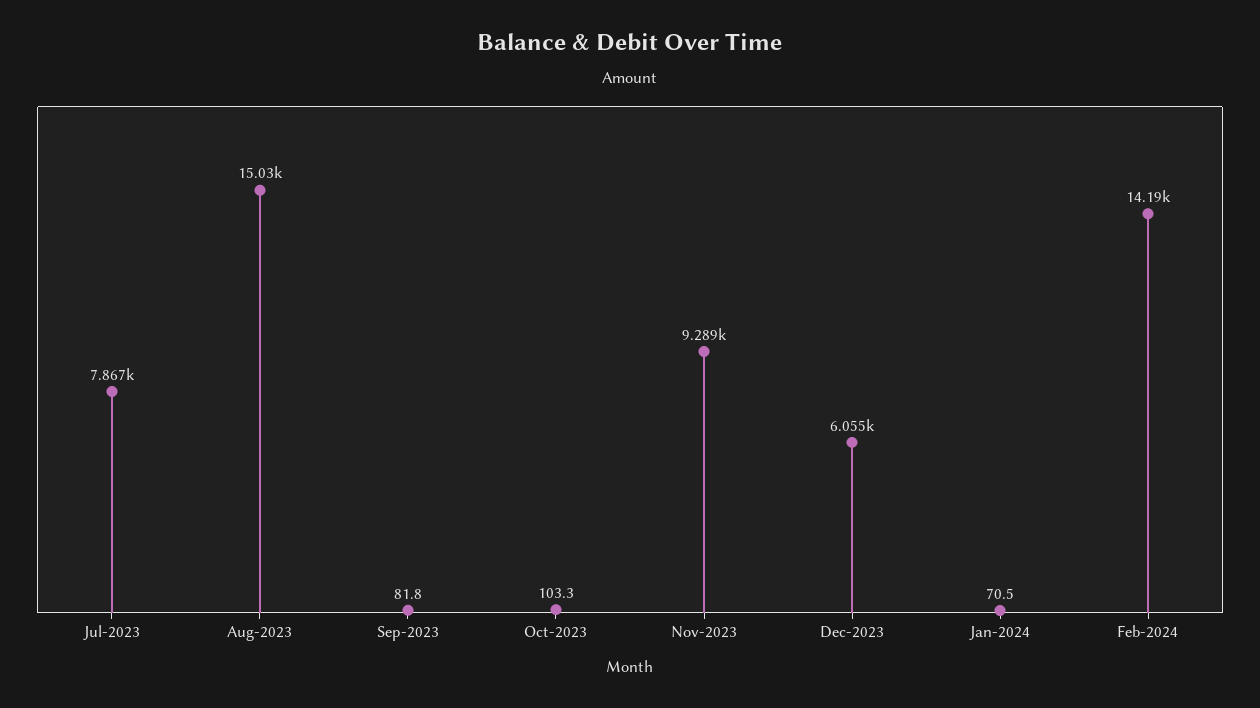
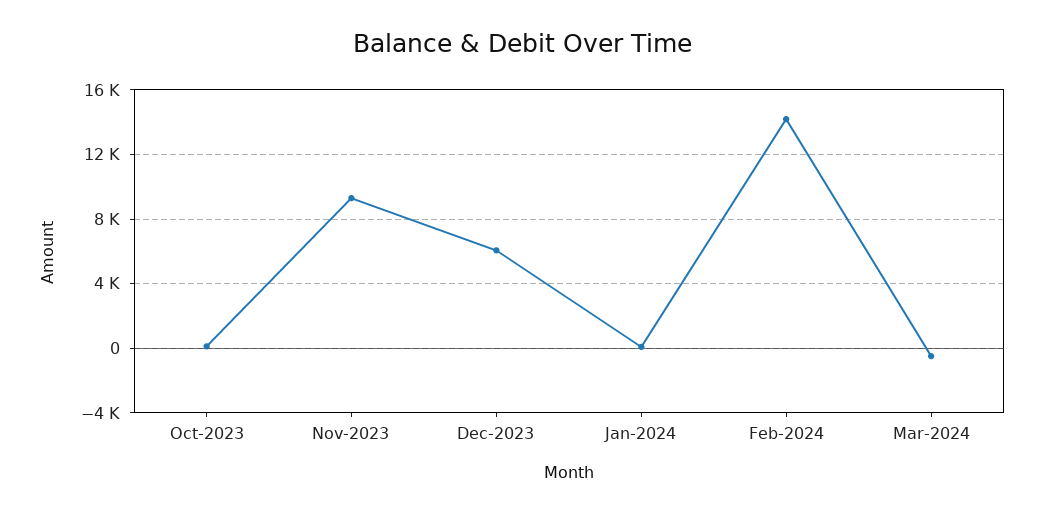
Jul-2023: 7867 -> none
Aug-2023: 15030 -> none
Sep-2023: 81.8 -> none
Mar-2024: none -> -500

